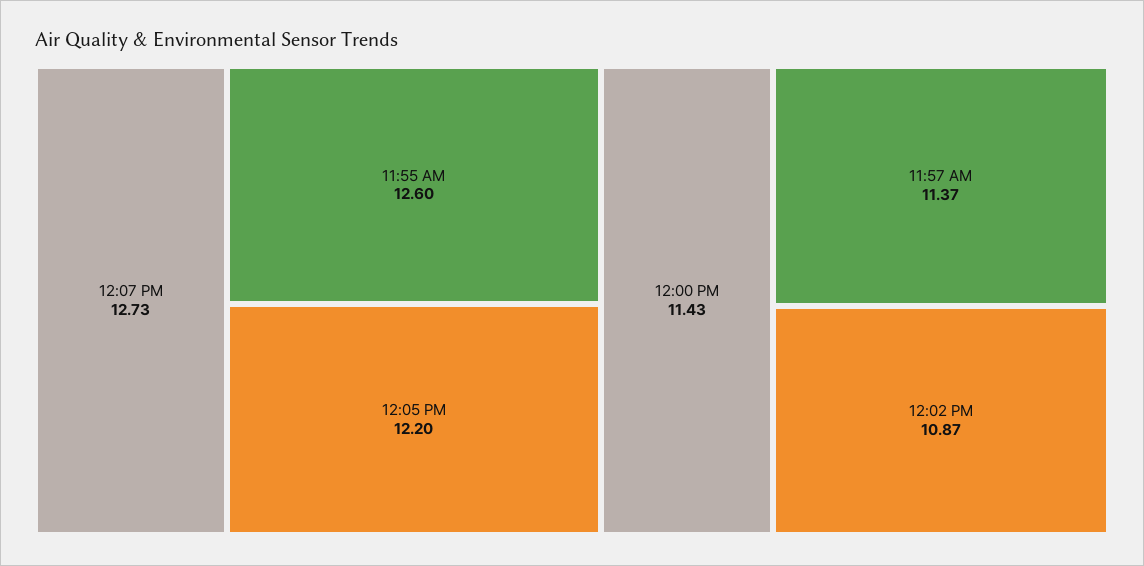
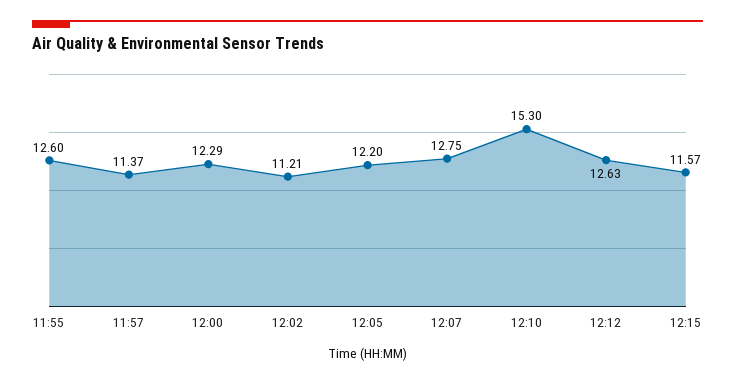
12:07 PM: 12.73 -> 12.75
12:00 PM: 11.43 -> 12.29
12:02 PM: 10.87 -> 11.21
12:10: none -> 15.3
12:12: none -> 12.63
12:15: none -> 11.57

